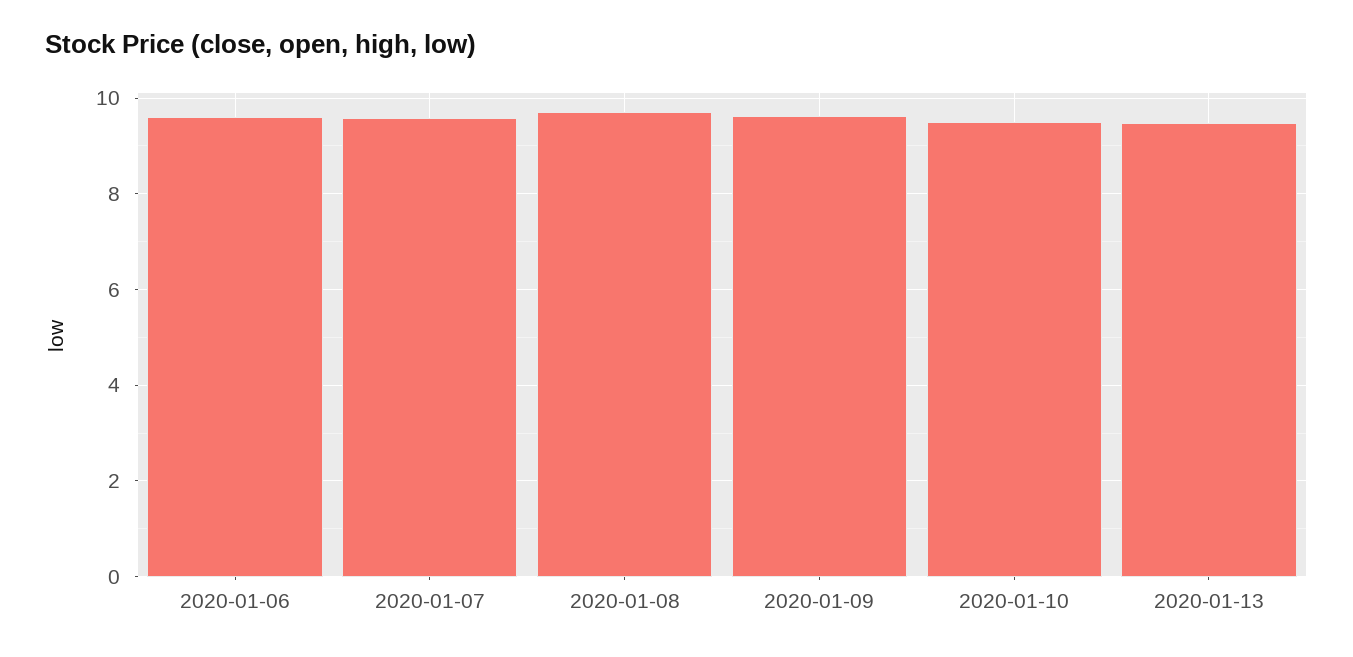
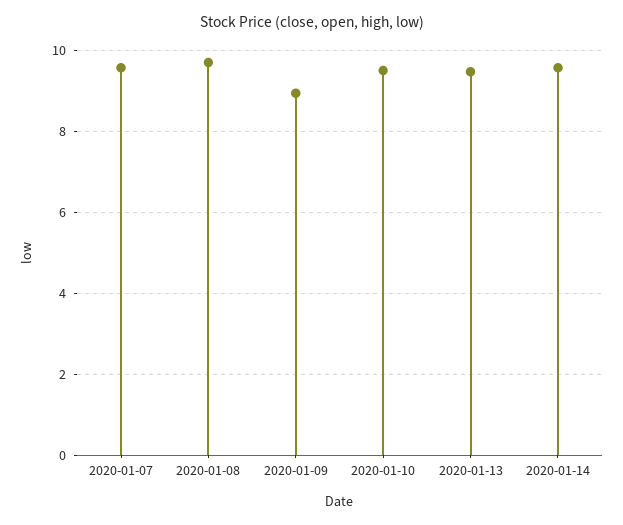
2020-01-06: 9.6 -> none
2020-01-09: 9.6 -> 9
2020-01-14: none -> 9.6

